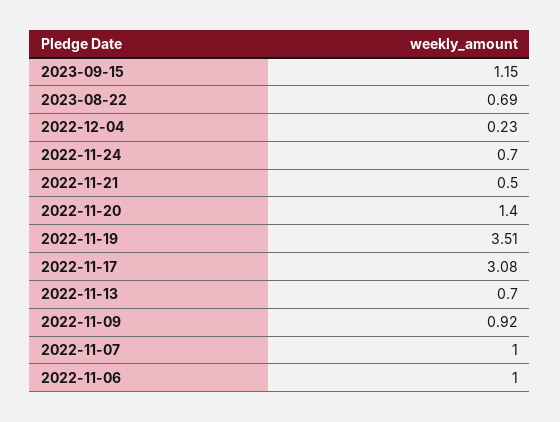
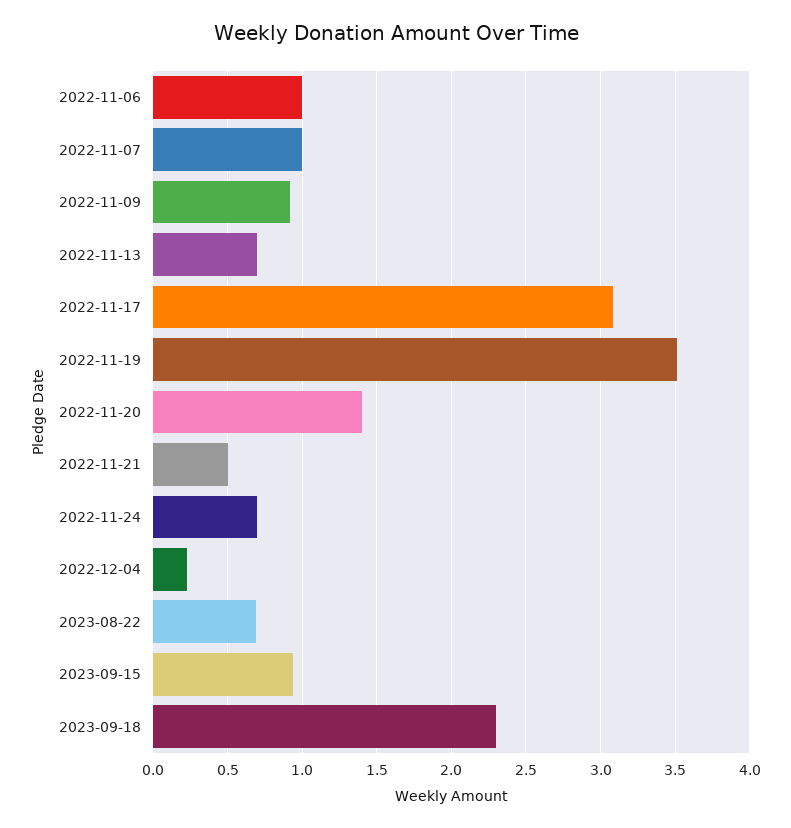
2023-09-15: 1.15 -> 0.95
2023-09-18: none -> 2.3

